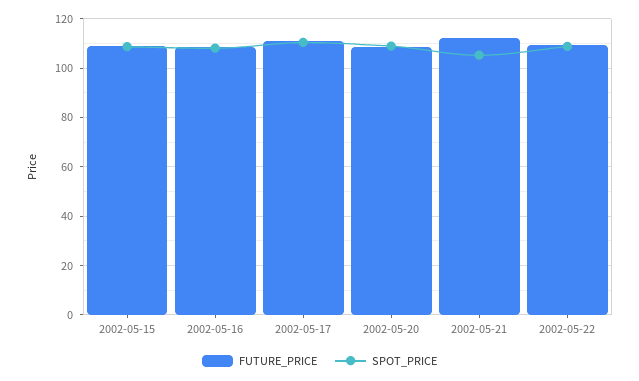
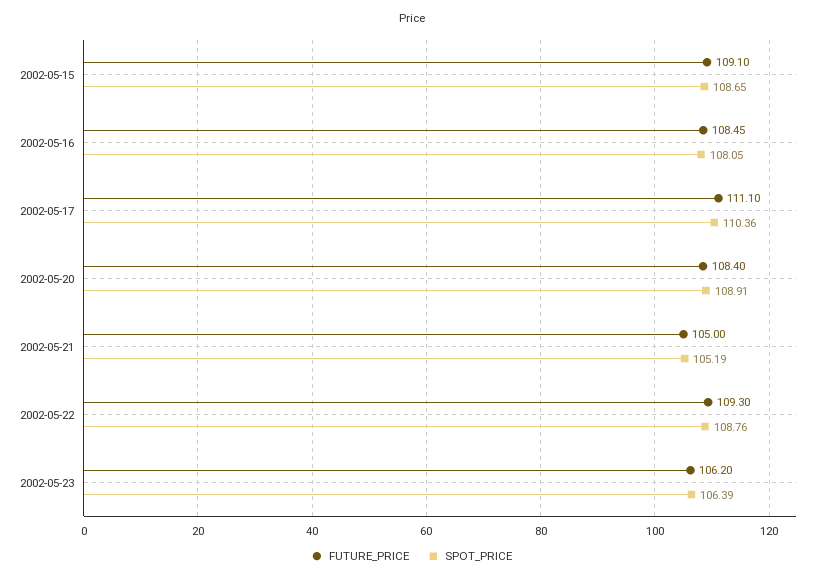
FUTURE_PRICE, 2002-05-21: 112.5 -> 105
FUTURE_PRICE, 2002-05-23: none -> 106.2
SPOT_PRICE, 2002-05-23: none -> 106.39

